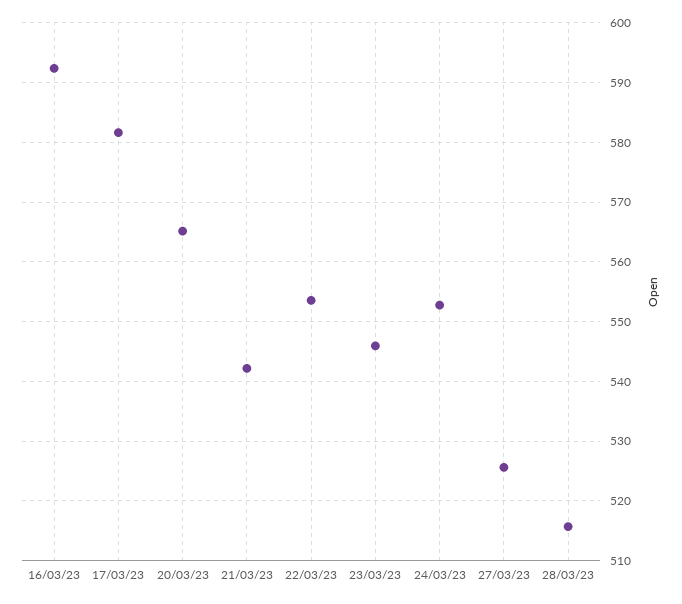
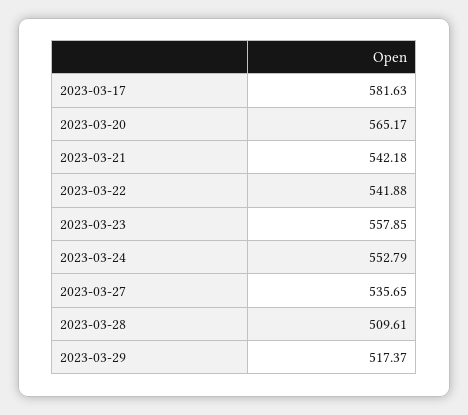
16/03/23: 592 -> none
22/03/23: 554 -> 541.88
23/03/23: 546 -> 557.85
27/03/23: 526 -> 535.65
28/03/23: 516 -> 509.61
2023-03-29: none -> 517.37

